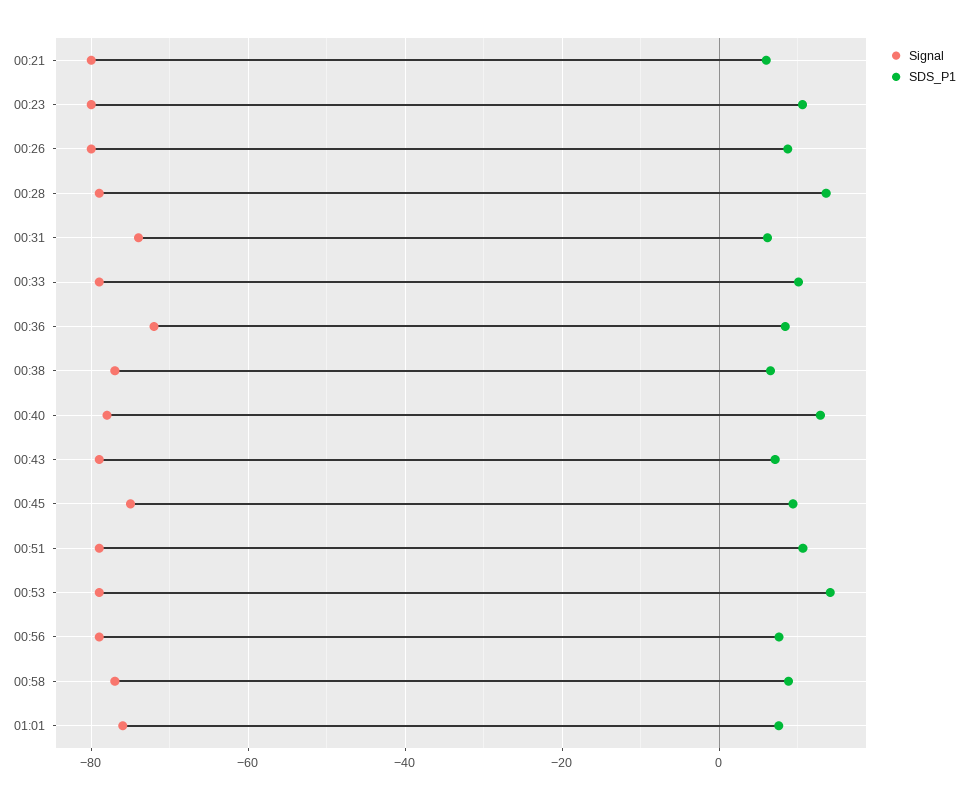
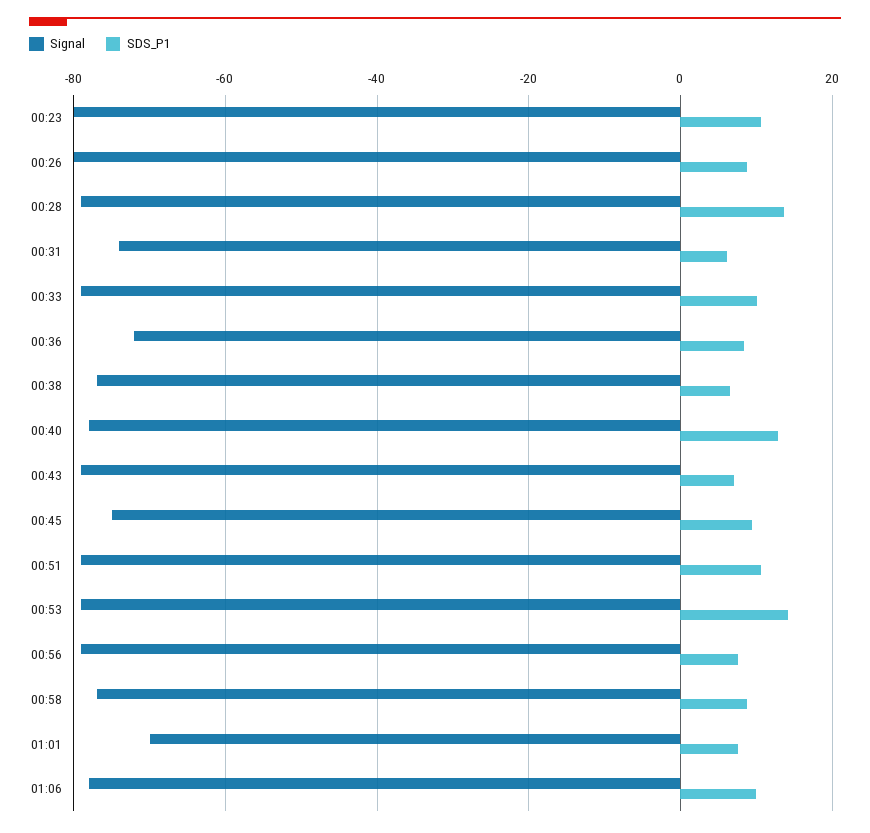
Signal, 00:21: -80 -> none
SDS_P1, 00:21: 6 -> none
Signal, 01:01: -76 -> -70
Signal, 01:06: none -> -78
SDS_P1, 01:06: none -> 10

